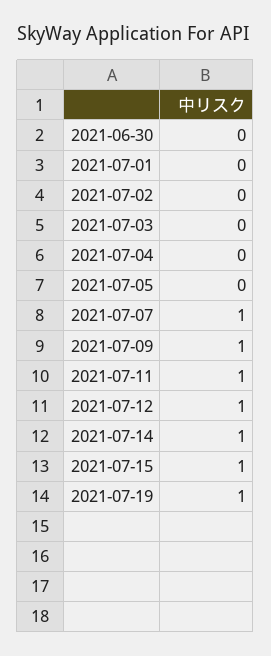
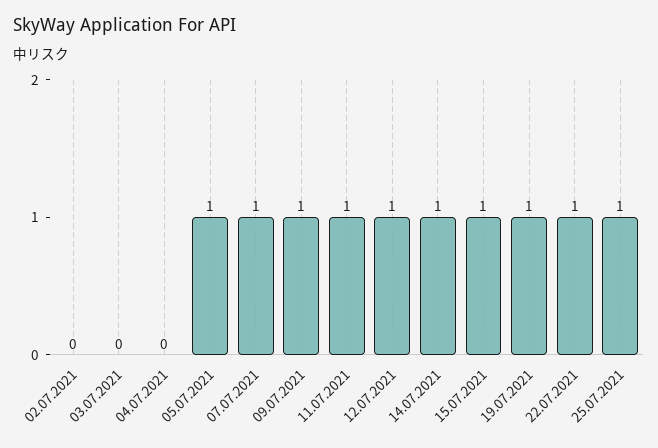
2021-06-30: 0 -> none
2021-07-01: 0 -> none
2021-07-05: 0 -> 1
22.07.2021: none -> 1
25.07.2021: none -> 1

